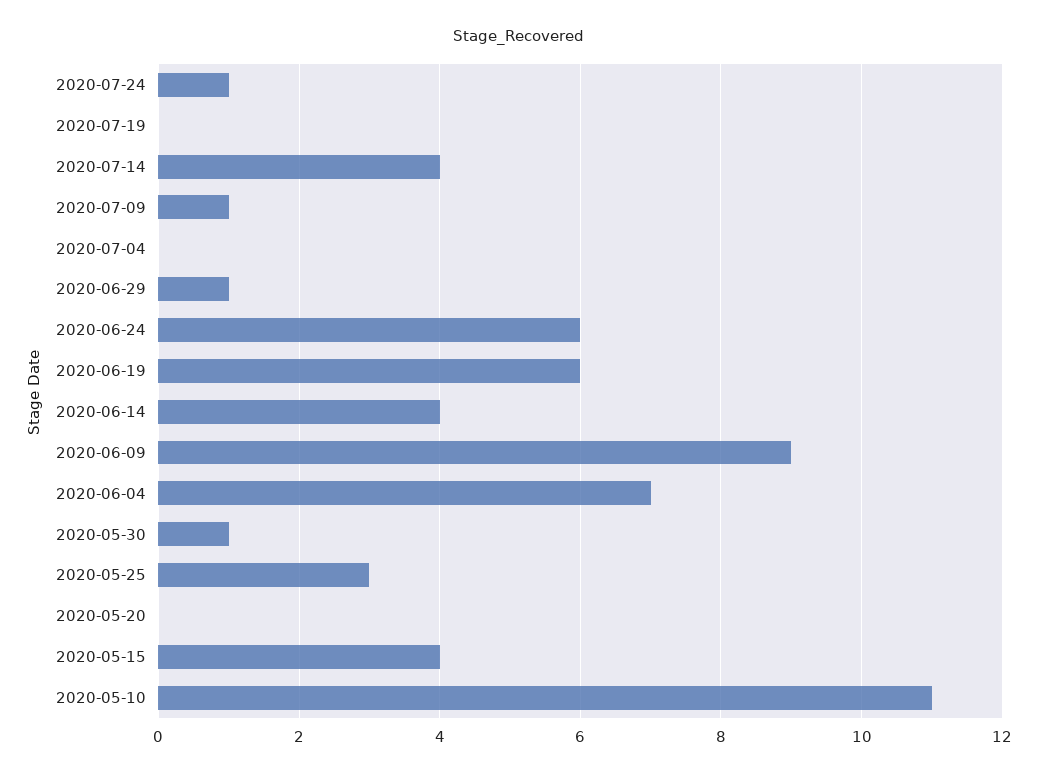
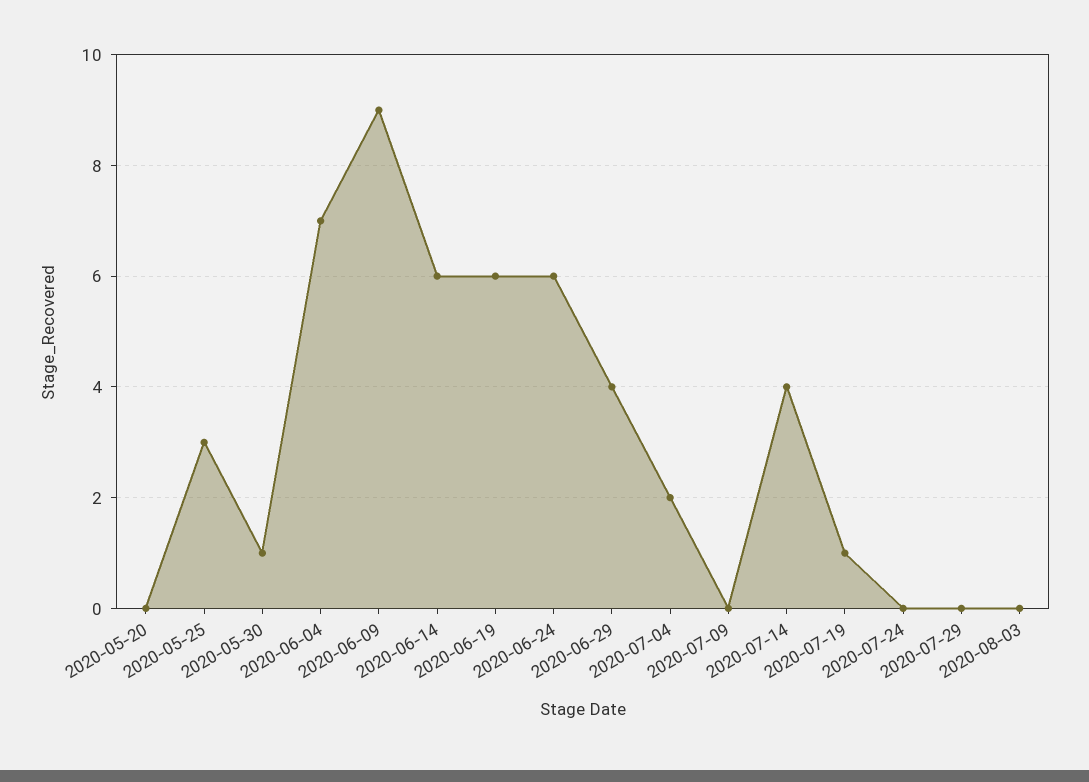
2020-07-24: 1 -> 0
2020-07-19: 0 -> 1
2020-07-09: 1 -> 0
2020-07-04: 0 -> 2
2020-06-29: 1 -> 4
2020-06-14: 4 -> 6
2020-05-15: 4 -> none
2020-05-10: 11 -> none
2020-07-29: none -> 0
2020-08-03: none -> 0

